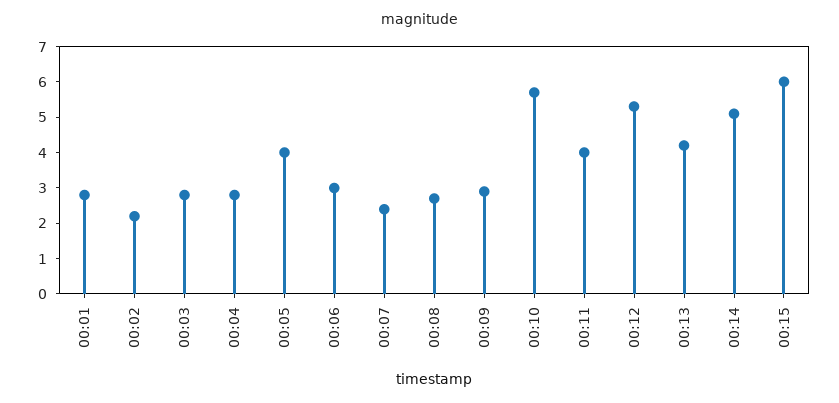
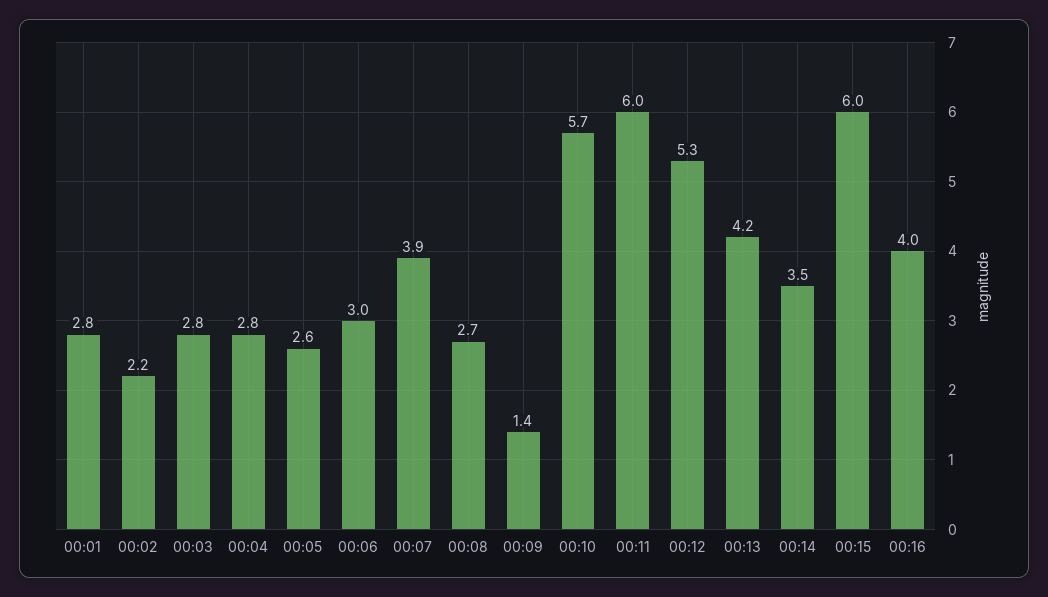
00:05: 4 -> 2.6
00:07: 2.5 -> 3.9
00:09: 3 -> 1.4
00:11: 4 -> 6
00:14: 5 -> 3.5
00:16: none -> 4

